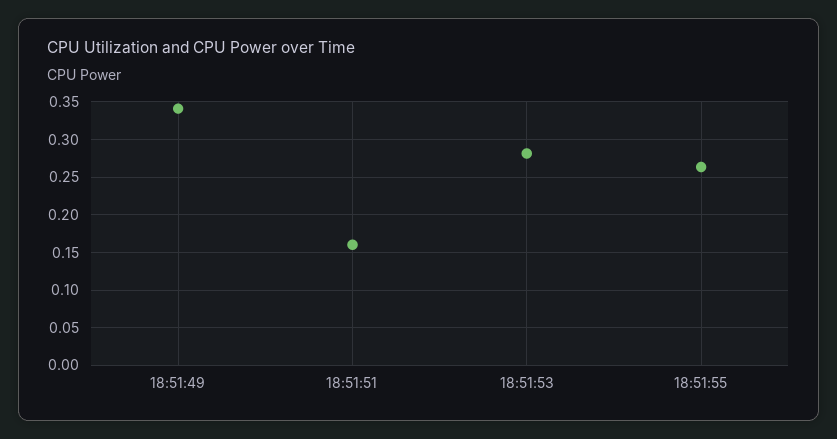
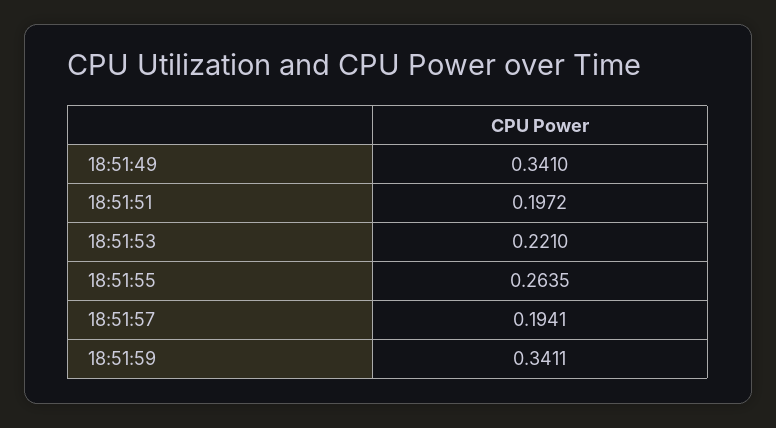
18:51:51: 0.16 -> 0.1972
18:51:53: 0.28 -> 0.221
18:51:57: none -> 0.1941
18:51:59: none -> 0.3411

